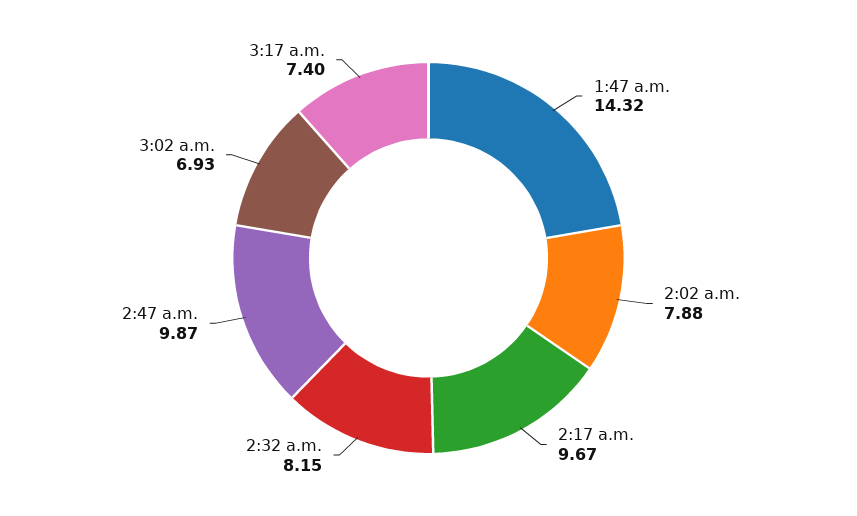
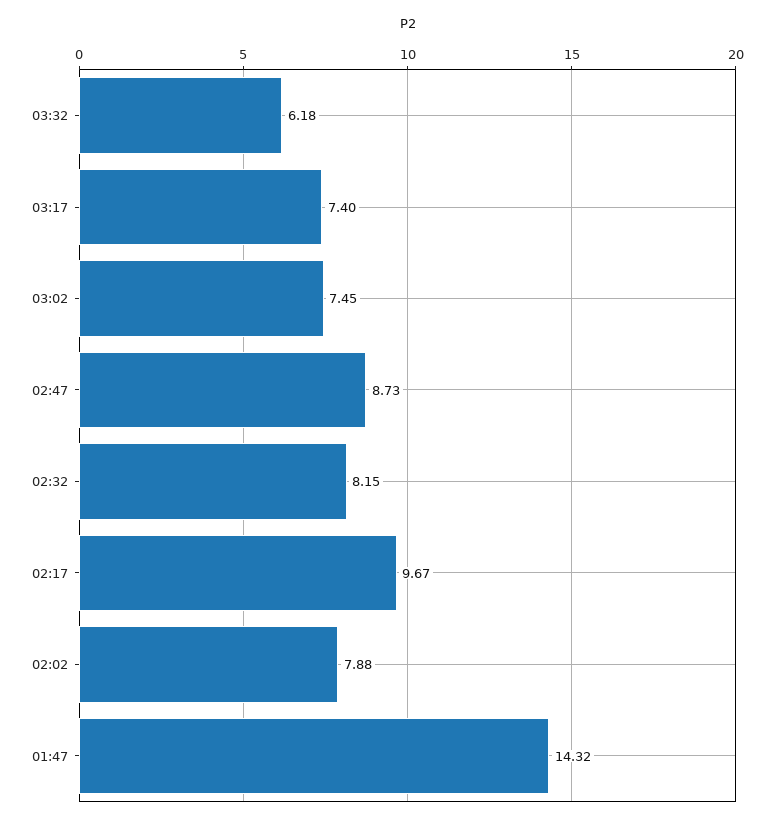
2:47 a.m.: 9.87 -> 8.73
3:02 a.m.: 6.93 -> 7.45
03:32: none -> 6.18

